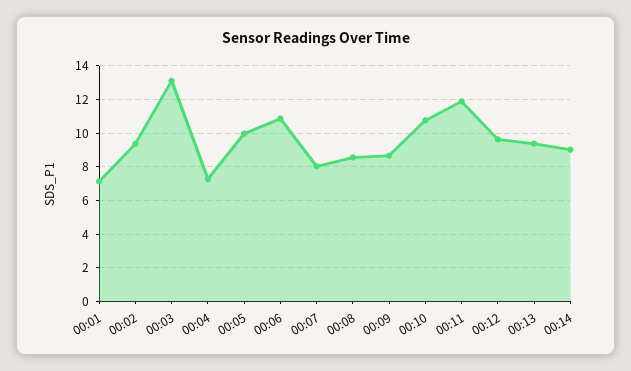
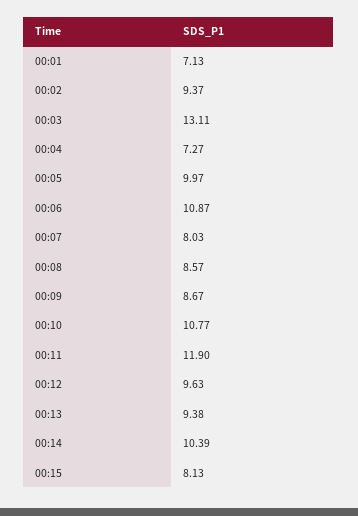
00:14: 9 -> 10.39
00:15: none -> 8.13

